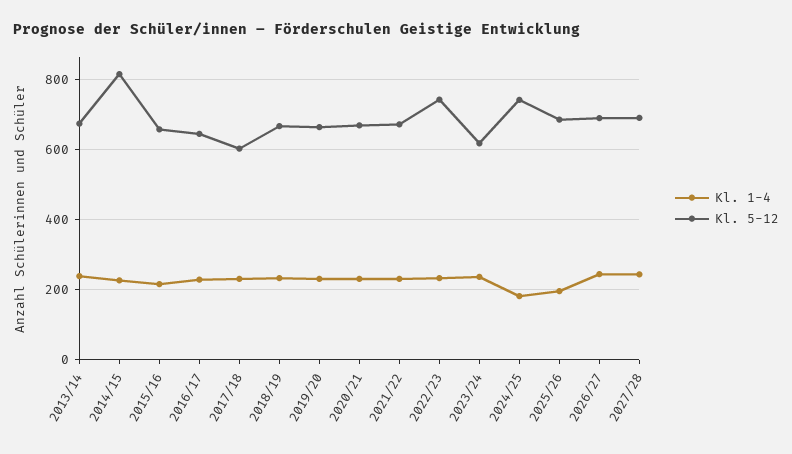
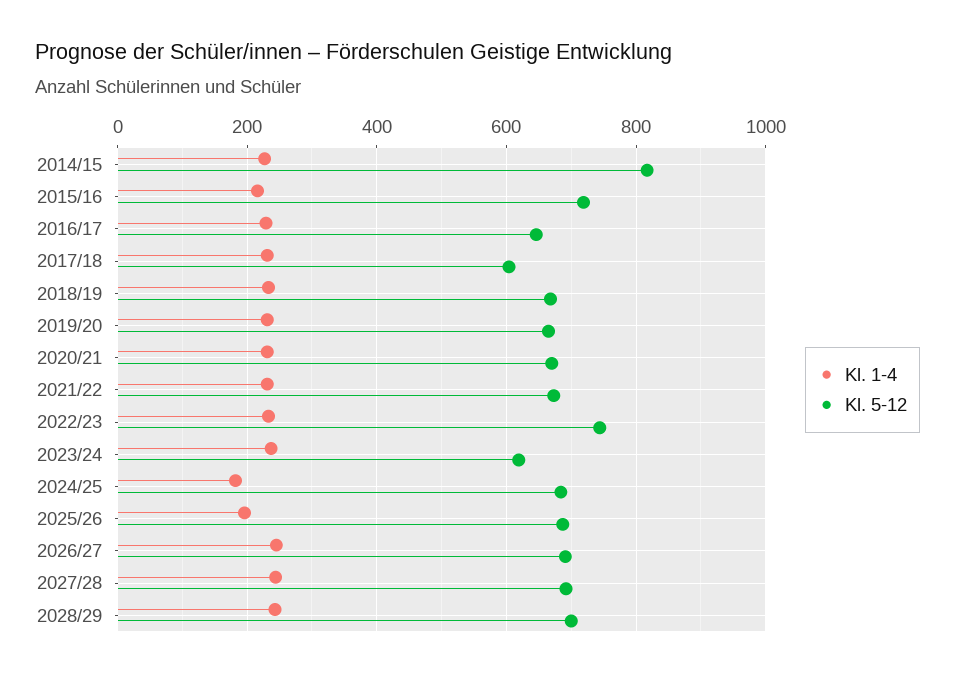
Kl. 1-4, 2013/14: 240 -> none
Kl. 5-12, 2013/14: 680 -> none
Kl. 5-12, 2015/16: 660 -> 720
Kl. 5-12, 2024/25: 740 -> 680
Kl. 1-4, 2028/29: none -> 240
Kl. 5-12, 2028/29: none -> 700

